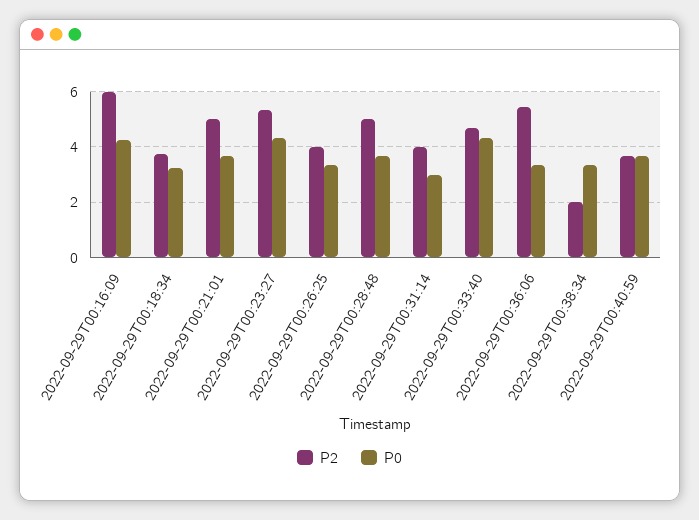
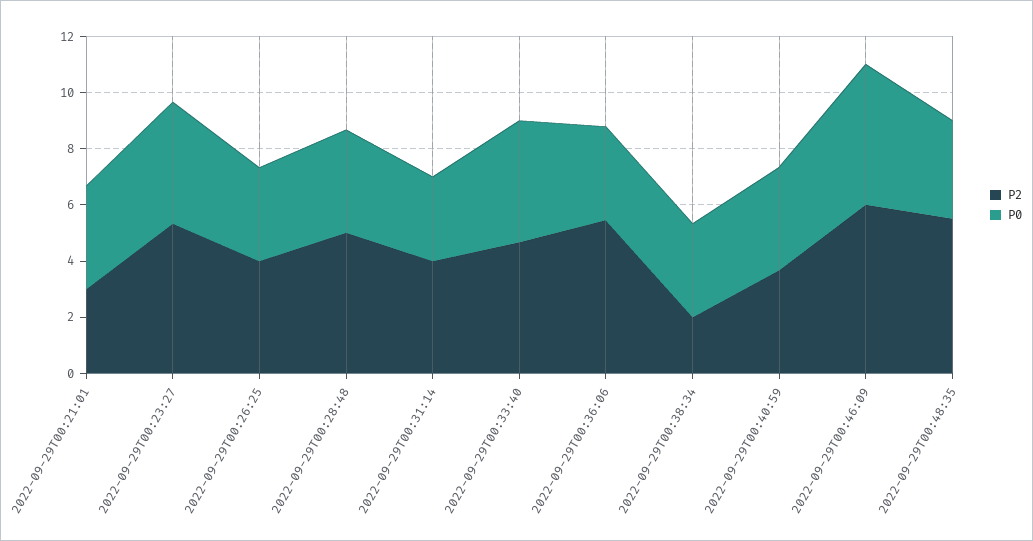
P2, 2022-09-29T00:16:09: 6 -> none
P0, 2022-09-29T00:16:09: 4.25 -> none
P2, 2022-09-29T00:18:34: 3.75 -> none
P0, 2022-09-29T00:18:34: 3.25 -> none
P2, 2022-09-29T00:21:01: 5 -> 3
P2, 2022-09-29T00:46:09: none -> 6
P0, 2022-09-29T00:46:09: none -> 5
P2, 2022-09-29T00:48:35: none -> 5.5
P0, 2022-09-29T00:48:35: none -> 3.5

